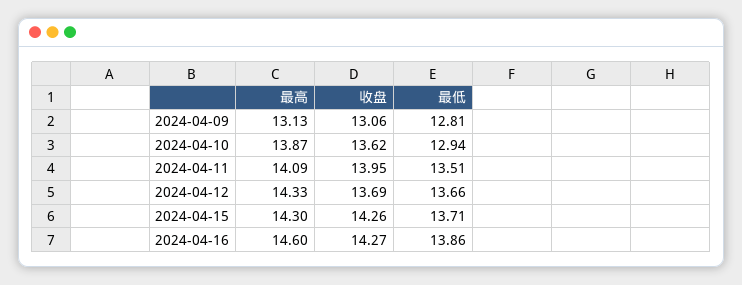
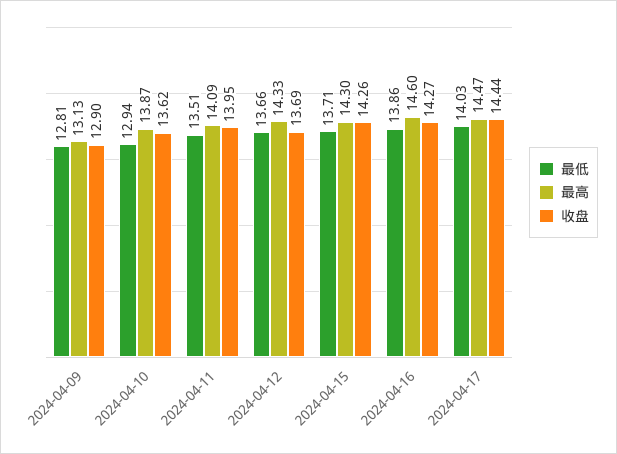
收盘, 2024-04-09: 13.06 -> 12.9
最低, 2024-04-17: none -> 14.03
最高, 2024-04-17: none -> 14.47
收盘, 2024-04-17: none -> 14.44

